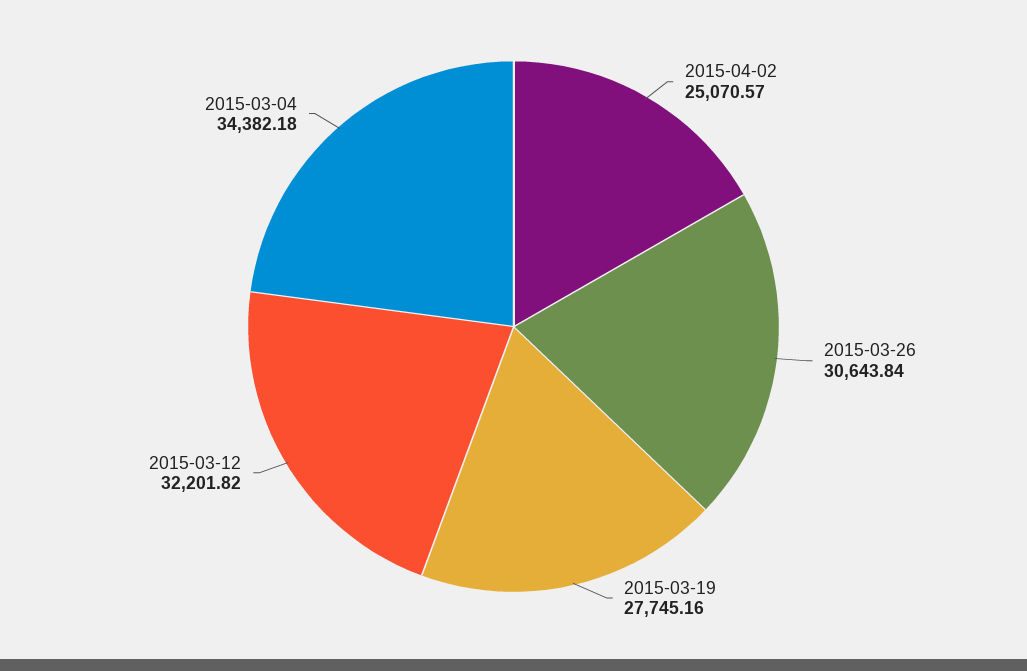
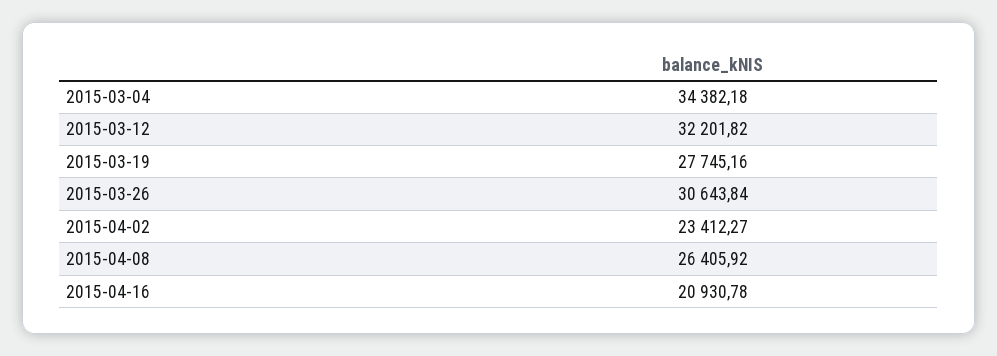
2015-04-02: 25070.57 -> 23412.27
2015-04-08: none -> 26405.92
2015-04-16: none -> 20930.78

